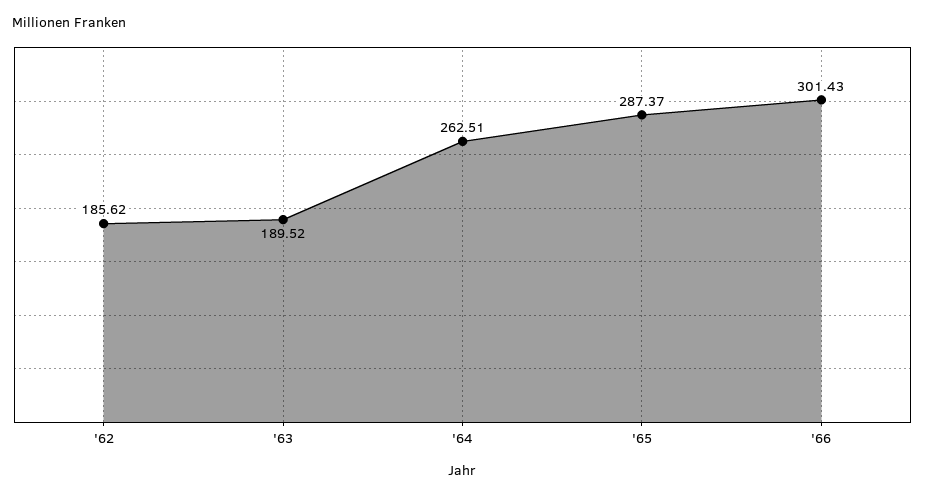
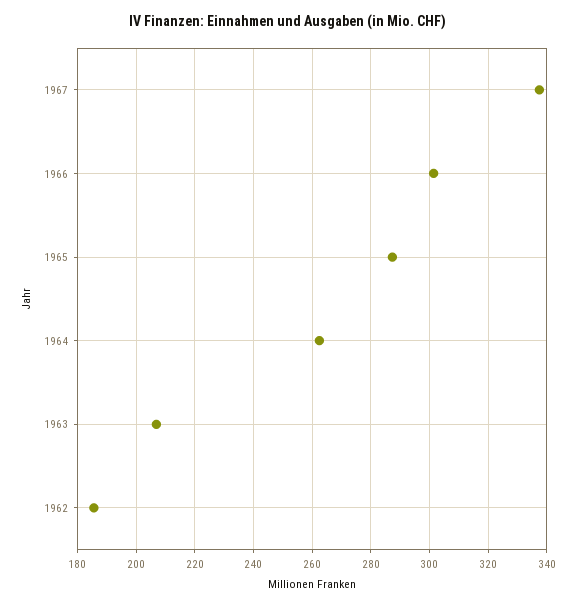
'63: 189.52 -> 207.5
1967: none -> 337.5

